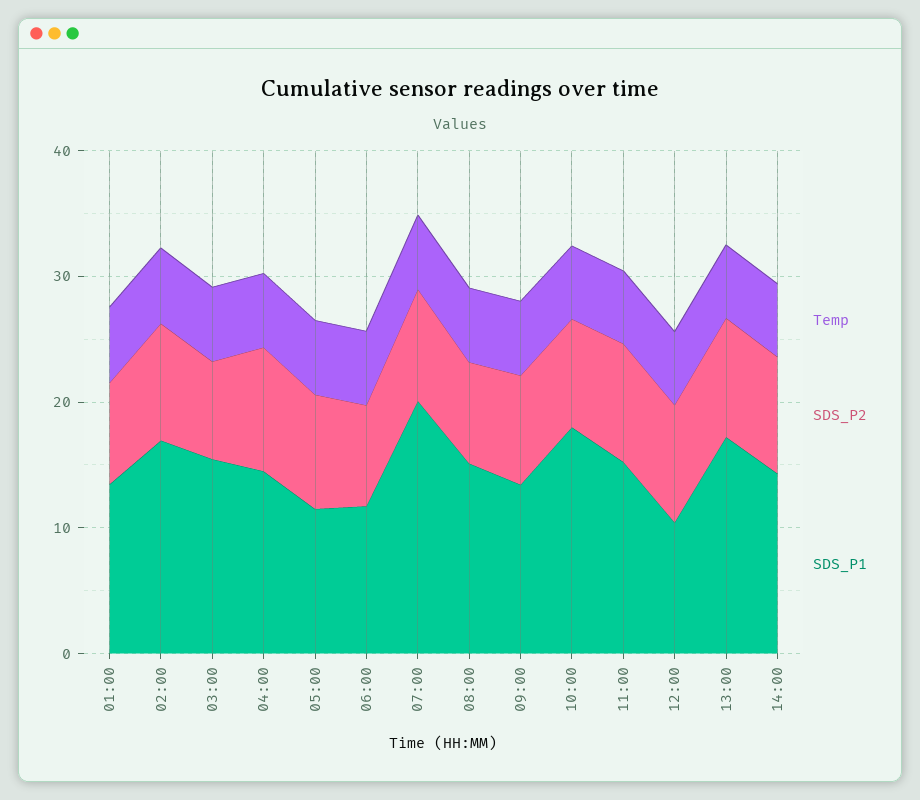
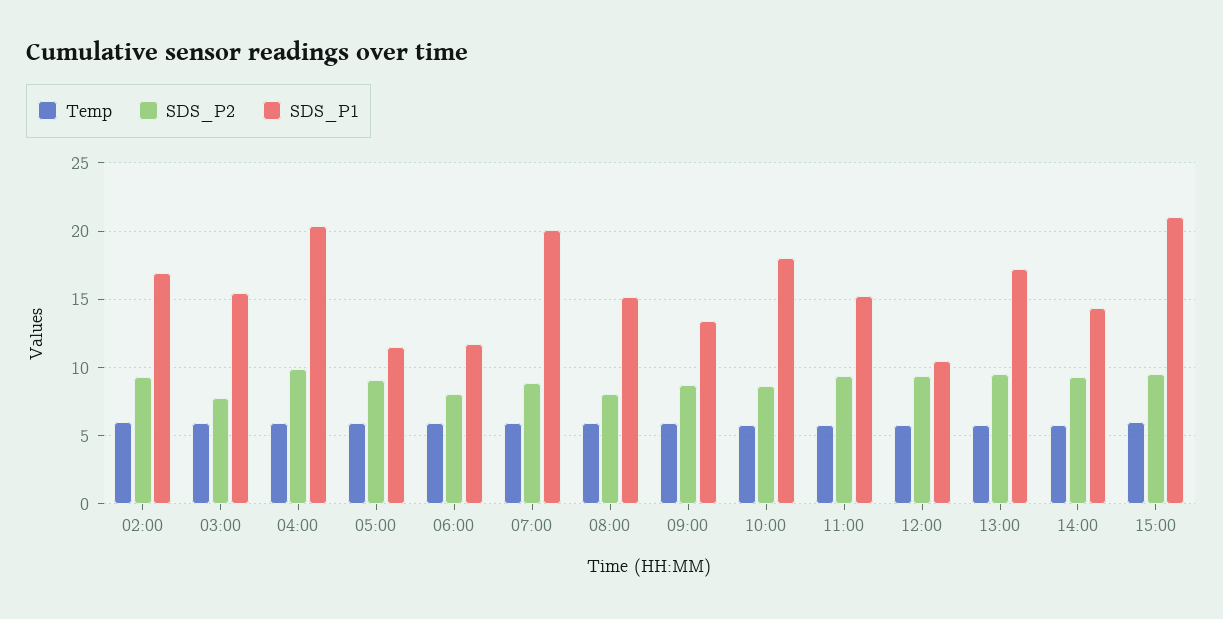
Temp, 01:00: 6 -> none
SDS_P2, 01:00: 8 -> none
SDS_P1, 01:00: 14 -> none
SDS_P1, 04:00: 14 -> 20.5
Temp, 15:00: none -> 6
SDS_P2, 15:00: none -> 9.5
SDS_P1, 15:00: none -> 21

